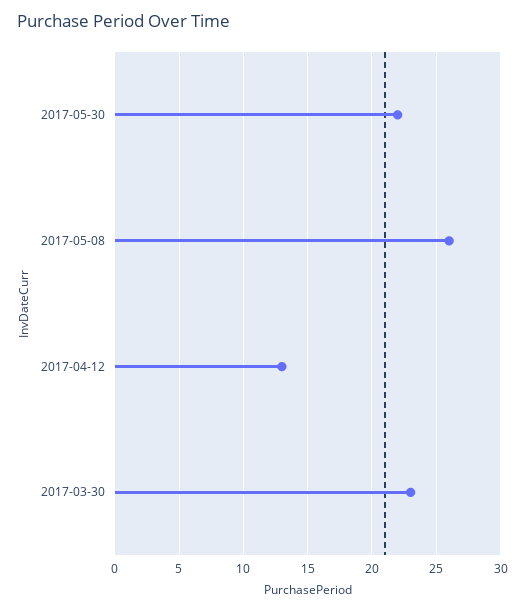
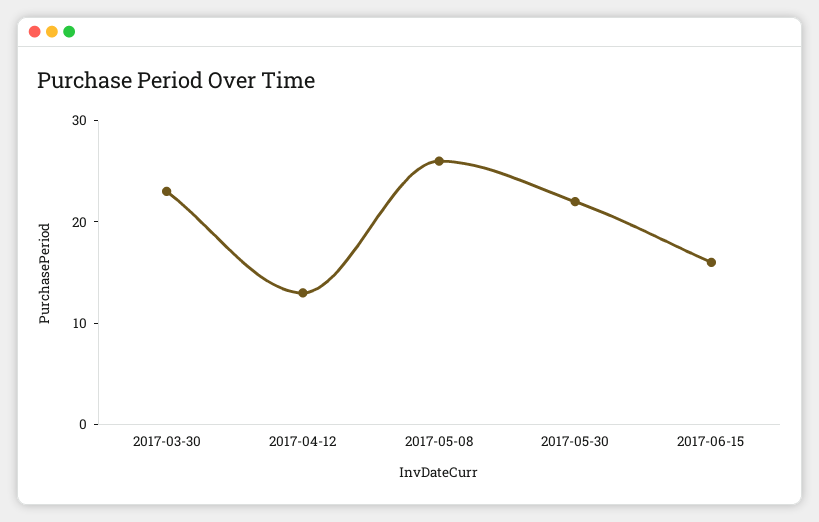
2017-06-15: none -> 16

